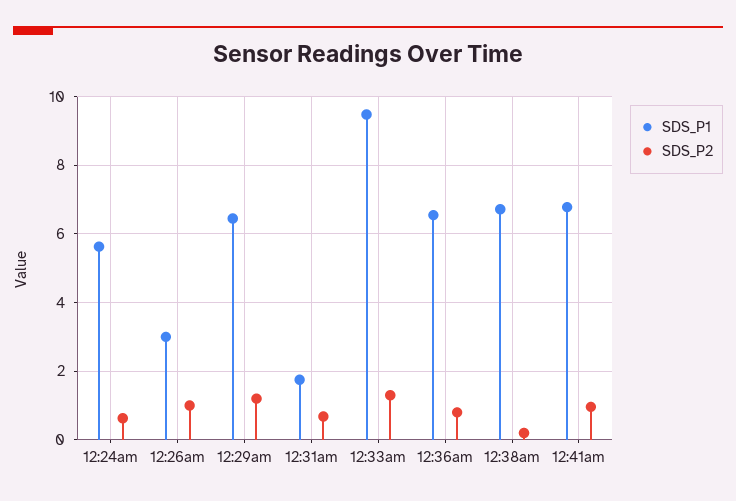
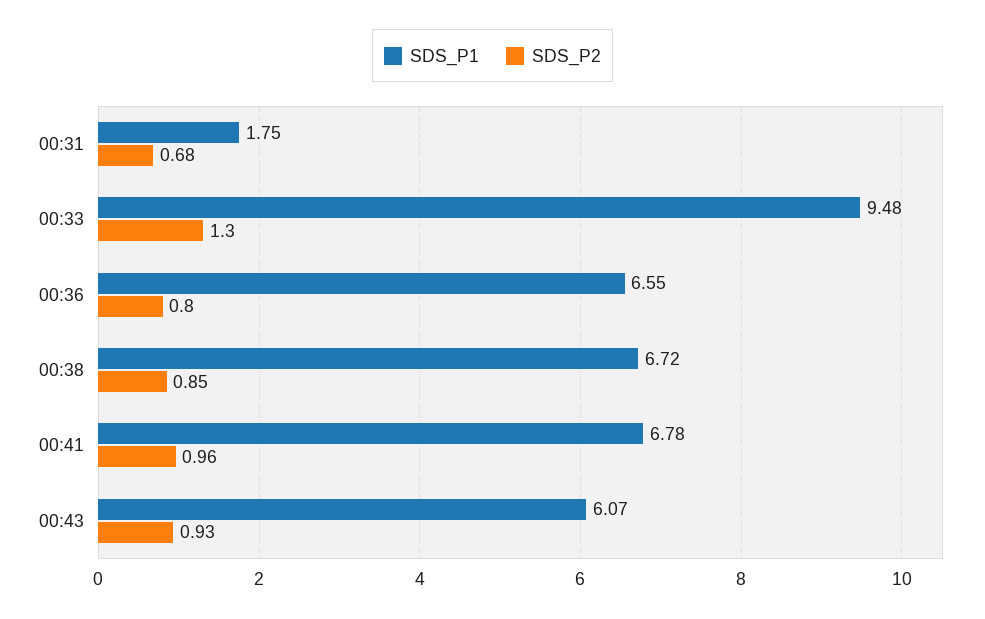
SDS_P1, 12:24am: 5.6 -> none
SDS_P2, 12:24am: 0.6 -> none
SDS_P1, 12:26am: 3 -> none
SDS_P2, 12:26am: 1 -> none
SDS_P1, 12:29am: 6.4 -> none
SDS_P2, 12:29am: 1.2 -> none
SDS_P2, 12:38am: 0.2 -> 0.85
SDS_P1, 00:43: none -> 6.07
SDS_P2, 00:43: none -> 0.93

